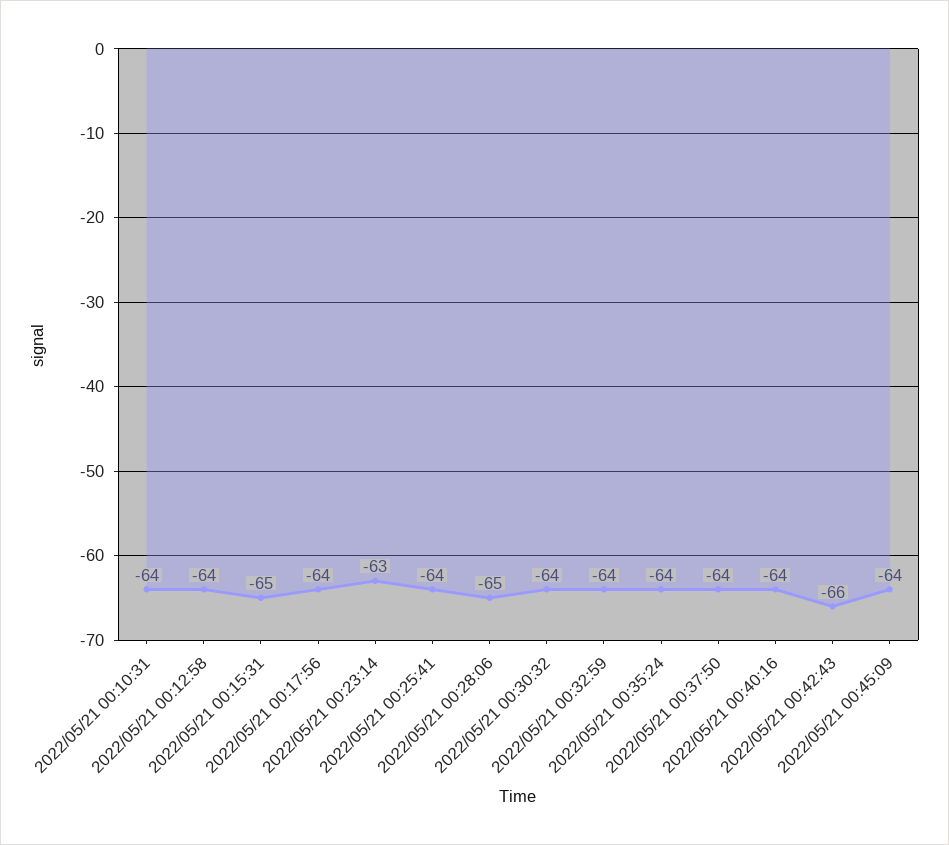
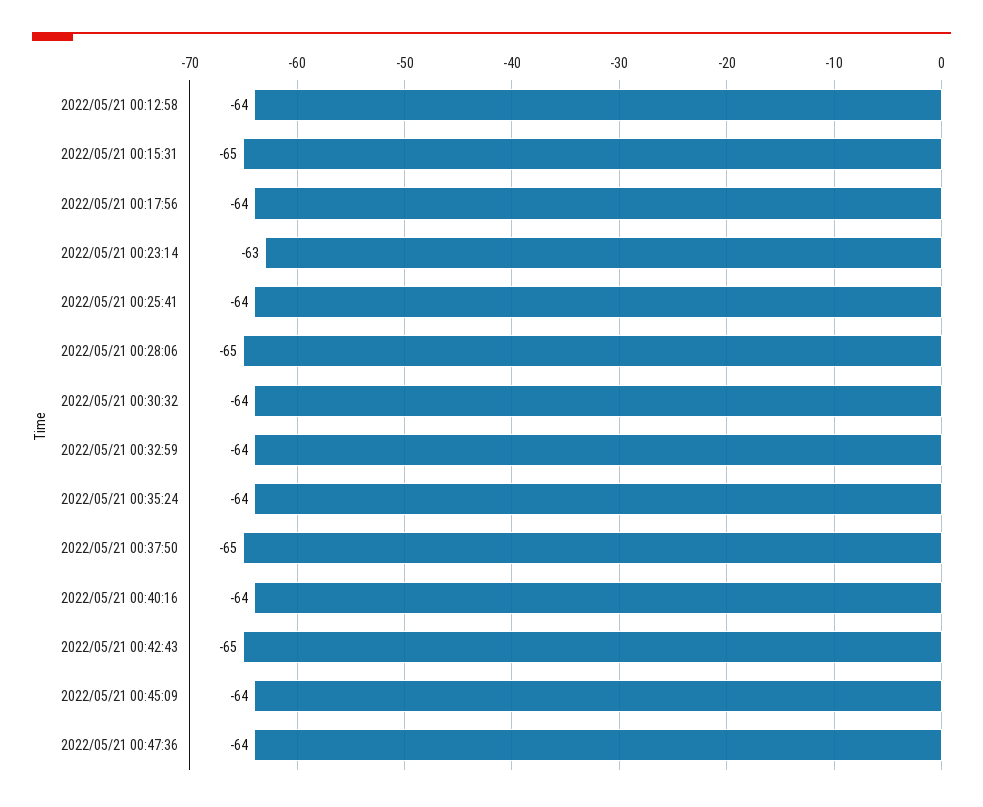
2022/05/21 00:10:31: -64 -> none
2022/05/21 00:37:50: -64 -> -65
2022/05/21 00:42:43: -66 -> -65
2022/05/21 00:47:36: none -> -64

